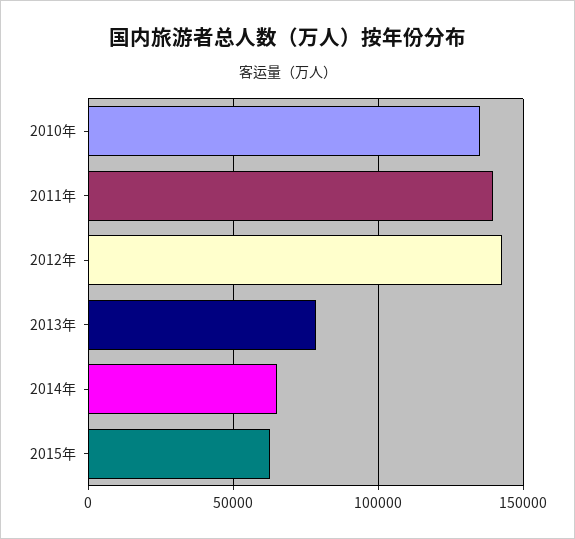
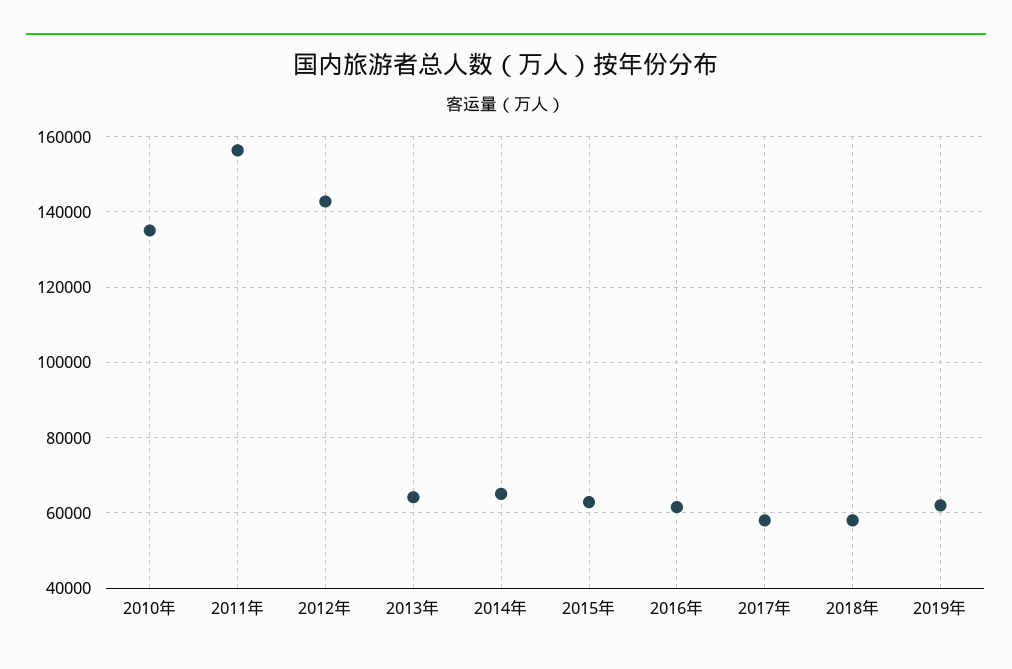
2011年: 140000 -> 156000
2013年: 80000 -> 64000
2016年: none -> 62000
2017年: none -> 58000
2018年: none -> 58000
2019年: none -> 62000

